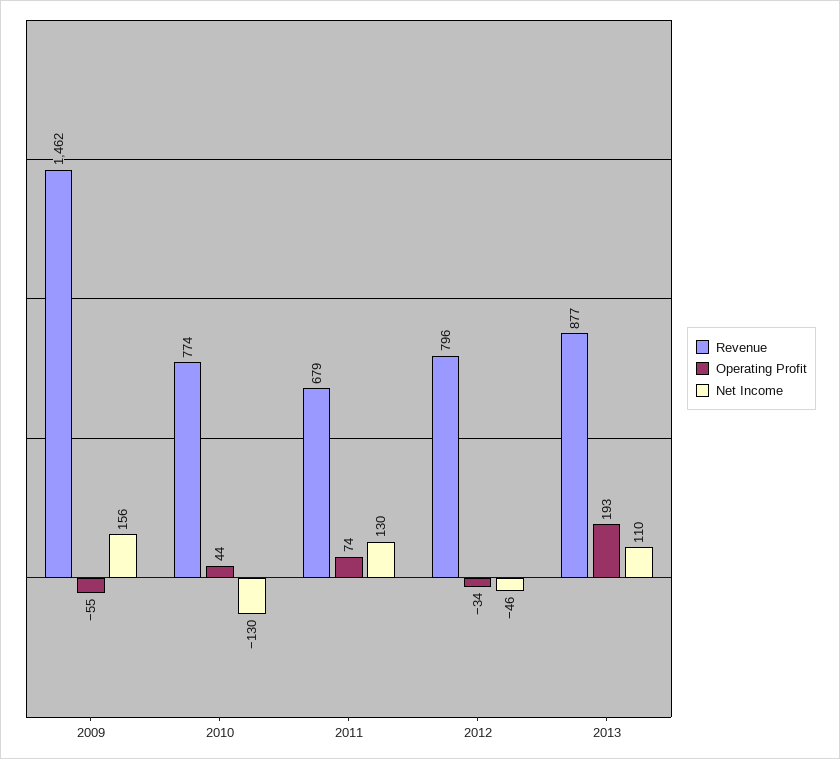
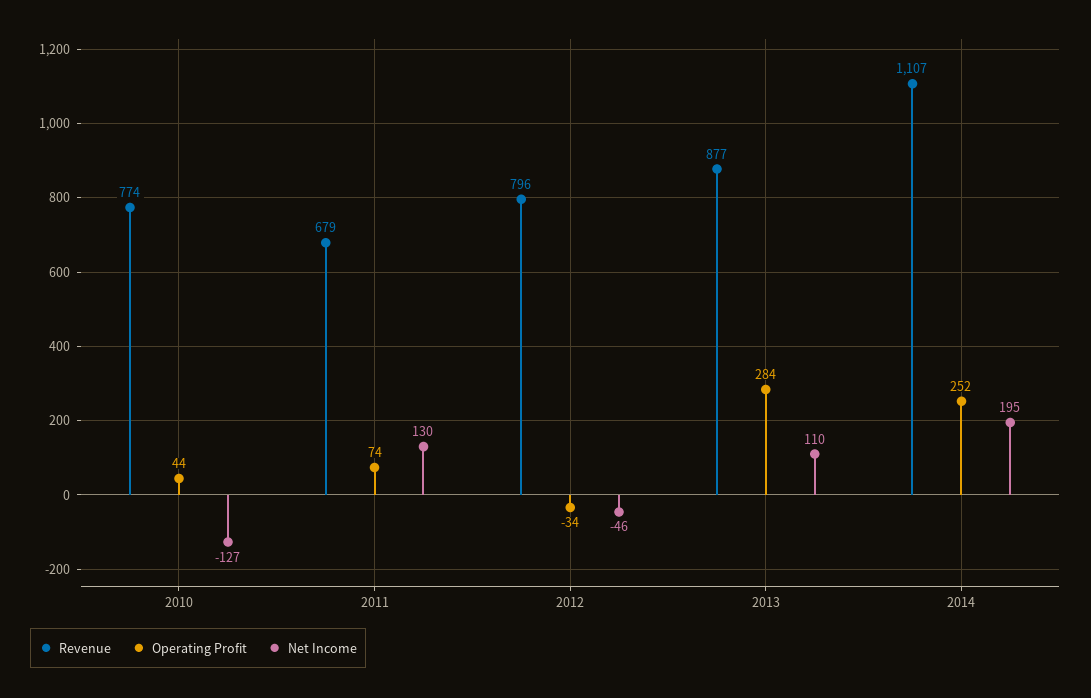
Revenue, 2009: 1462 -> none
Operating Profit, 2009: -55 -> none
Net Income, 2009: 156 -> none
Net Income, 2010: -130 -> -127
Operating Profit, 2013: 193 -> 284
Revenue, 2014: none -> 1107
Operating Profit, 2014: none -> 252
Net Income, 2014: none -> 195

